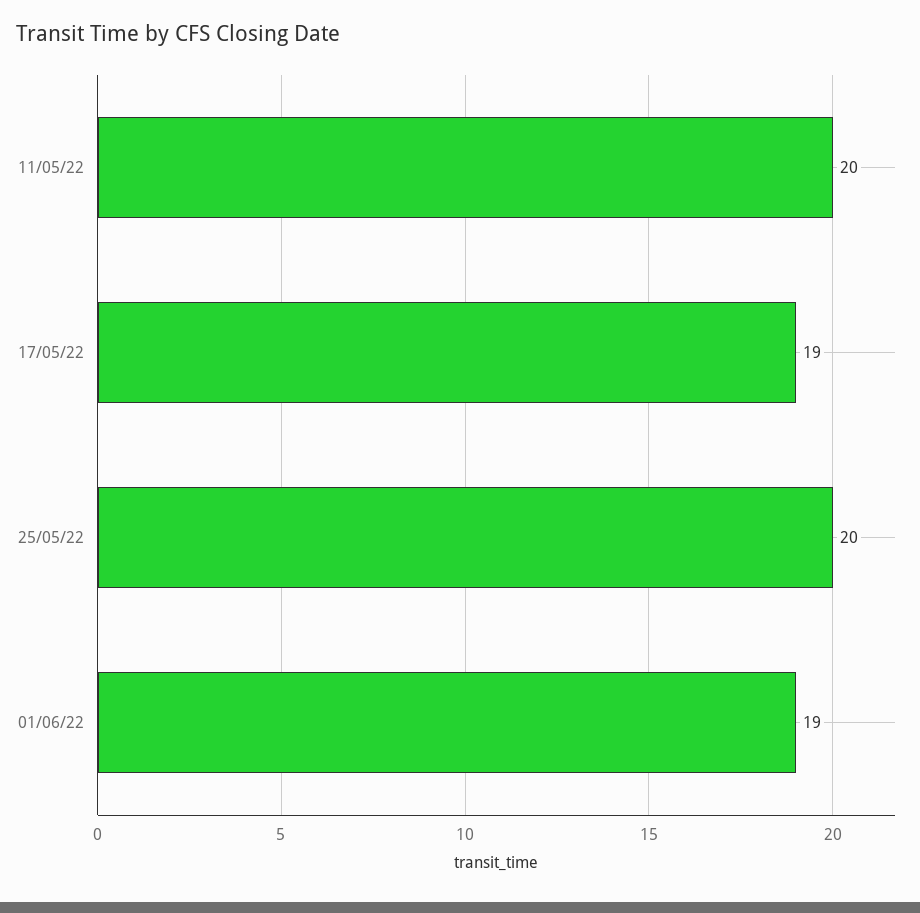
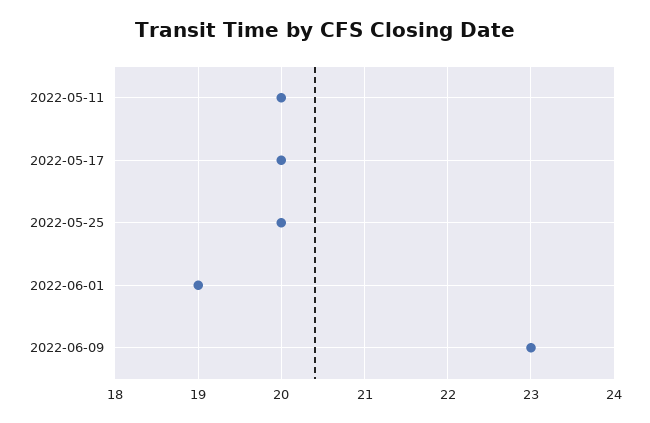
17/05/22: 19 -> 20
2022-06-09: none -> 23

